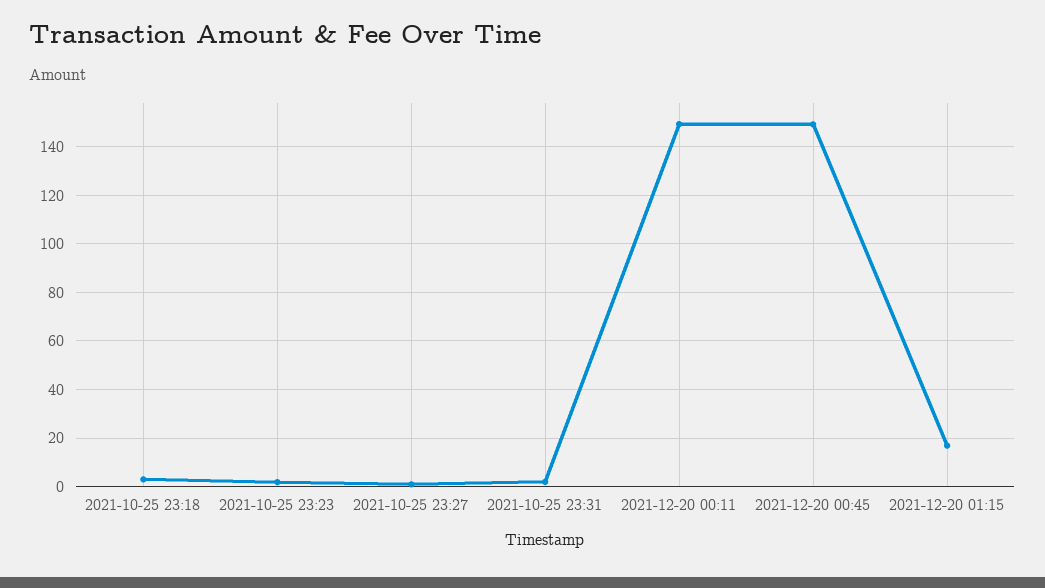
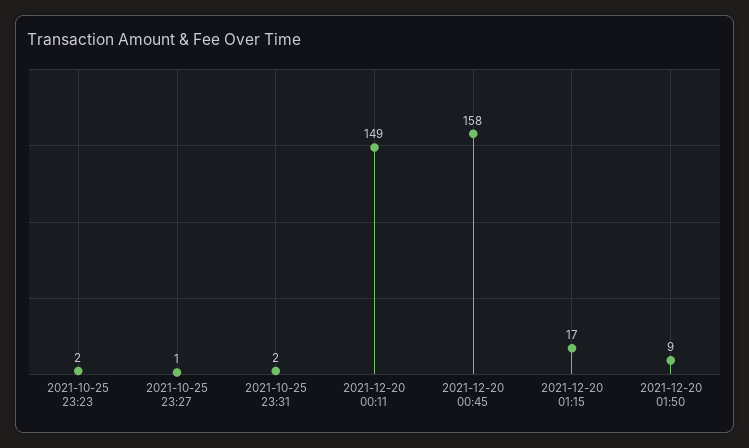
2021-10-25 23:18: 2.5 -> none
2021-12-20 00:45: 150 -> 158
2021-12-20 01:50: none -> 9

